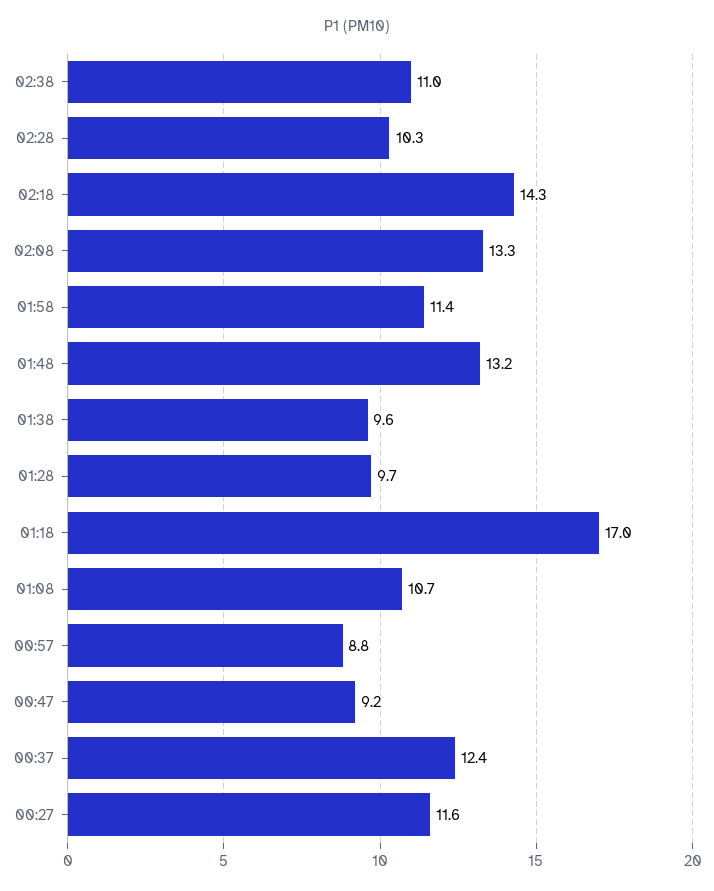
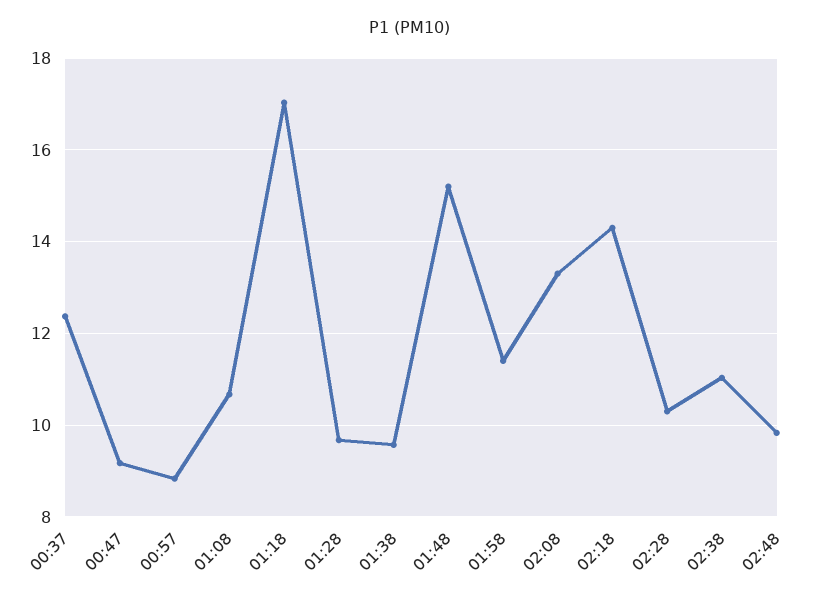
01:48: 13.2 -> 15.2
00:27: 11.6 -> none
02:48: none -> 9.8

